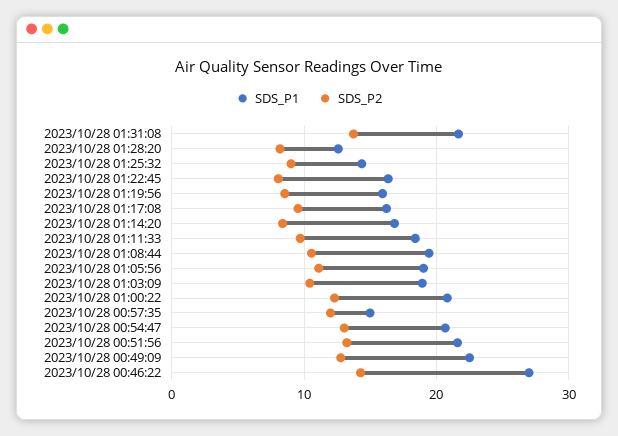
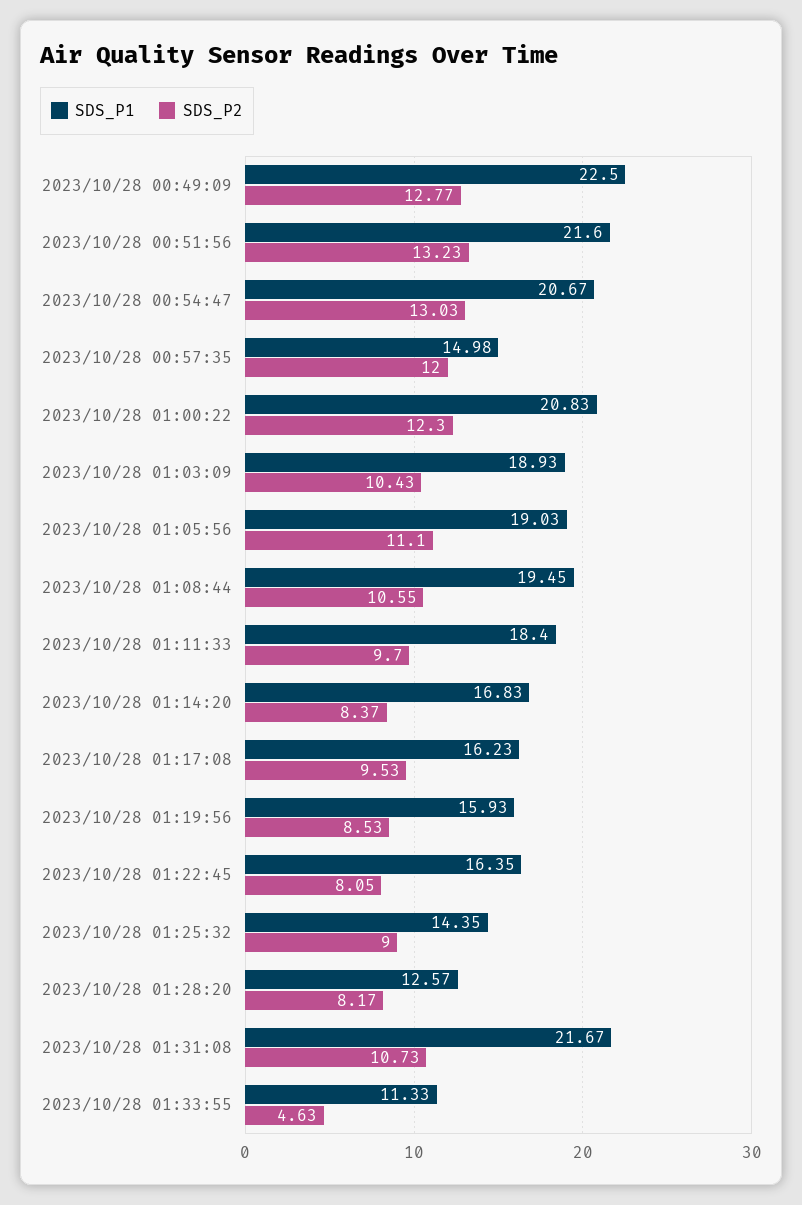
SDS_P2, 2023/10/28 01:31:08: 14 -> 10.73
SDS_P1, 2023/10/28 00:46:22: 27 -> none
SDS_P2, 2023/10/28 00:46:22: 14 -> none
SDS_P1, 2023/10/28 01:33:55: none -> 11.33
SDS_P2, 2023/10/28 01:33:55: none -> 4.63

